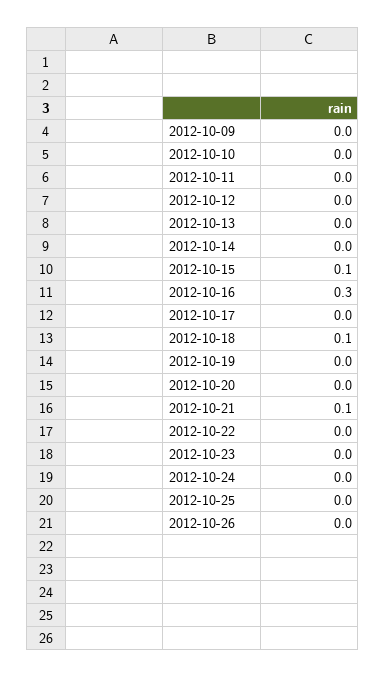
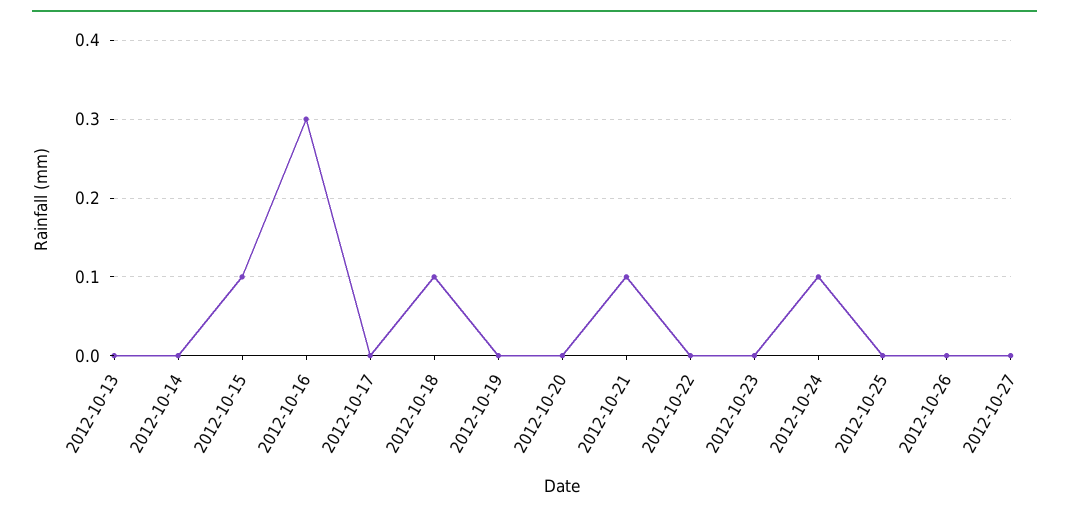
2012-10-09: 0 -> none
2012-10-10: 0 -> none
2012-10-11: 0 -> none
2012-10-12: 0 -> none
2012-10-24: 0 -> 0.1
2012-10-27: none -> 0

